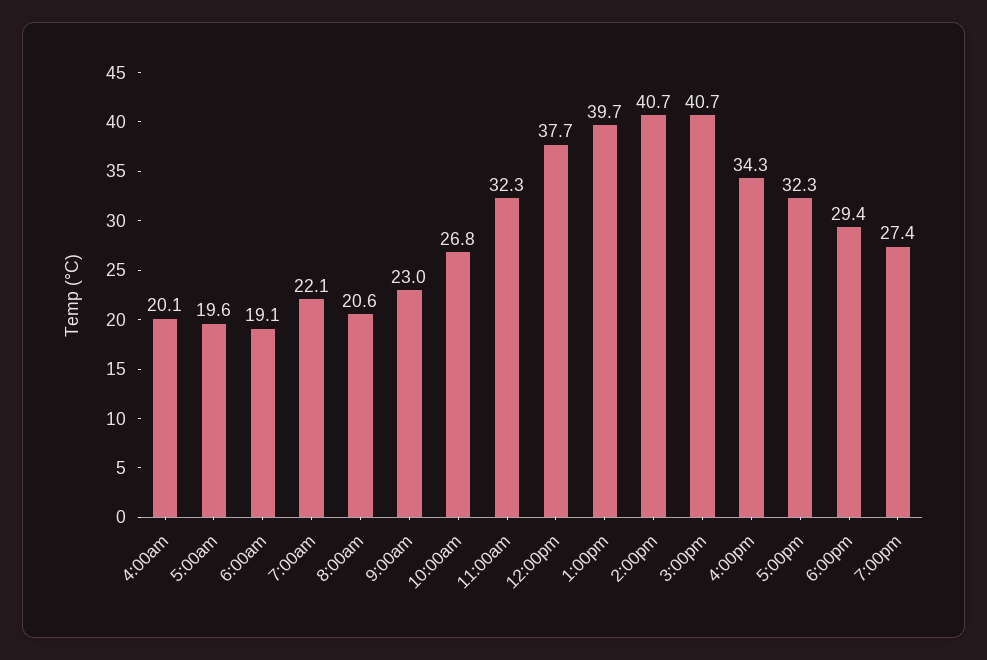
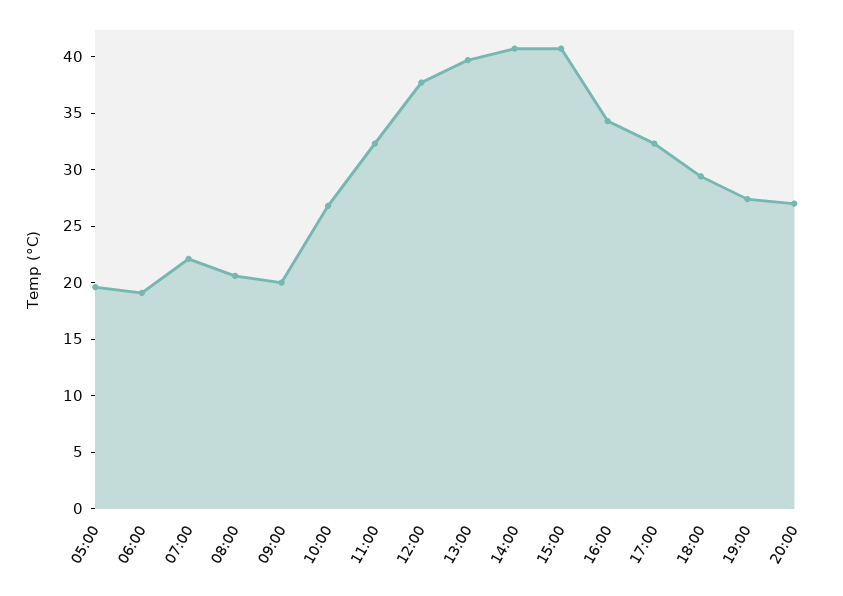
4:00am: 20.1 -> none
9:00am: 23 -> 20
20:00: none -> 27

